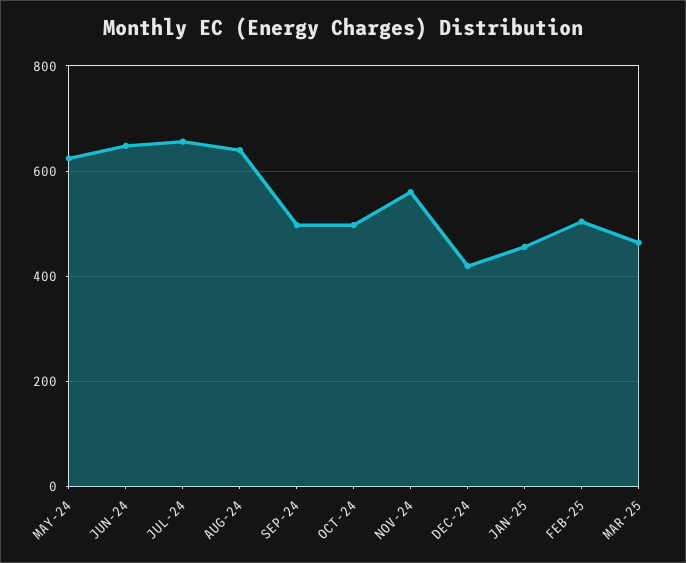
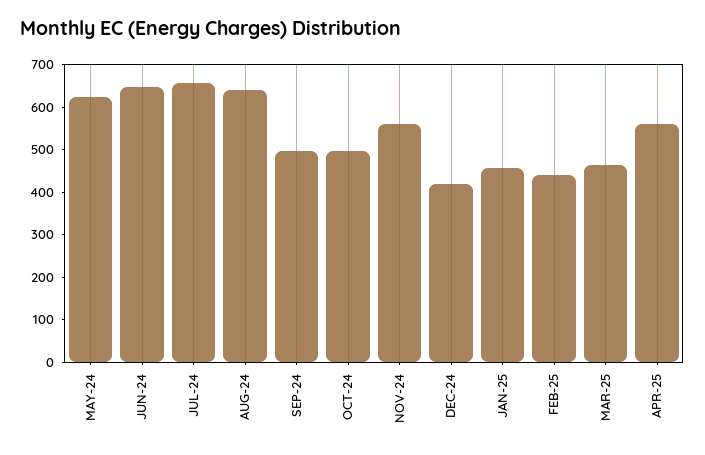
FEB-25: 500 -> 440
APR-25: none -> 560

